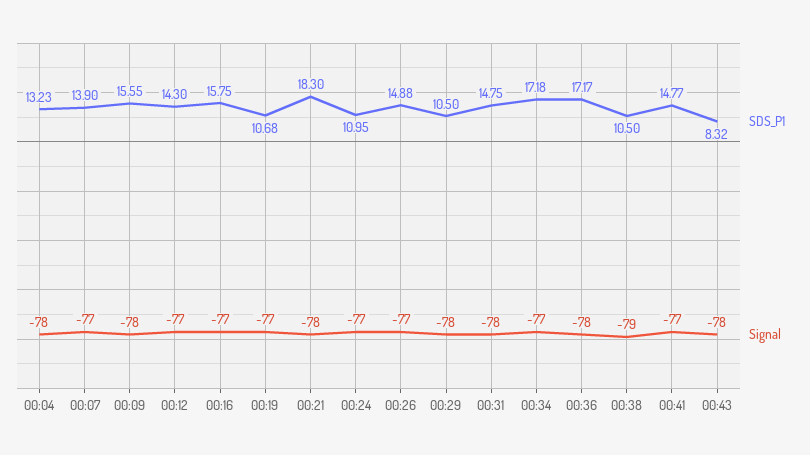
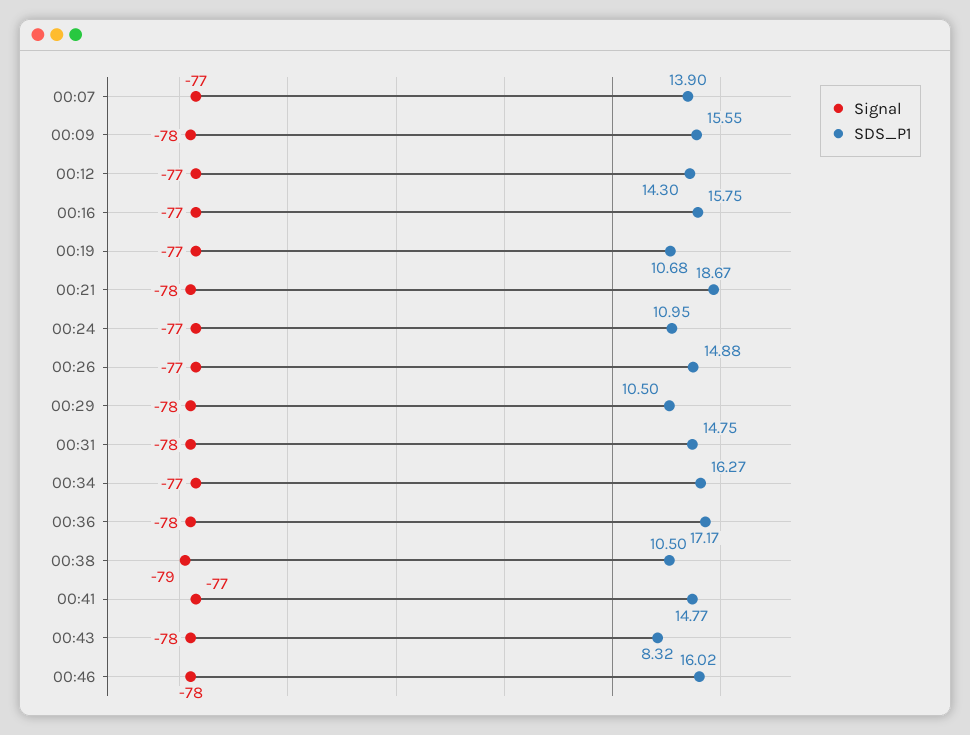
SDS_P1, 00:04: 13.23 -> none
Signal, 00:04: -78 -> none
SDS_P1, 00:21: 18.3 -> 18.67
SDS_P1, 00:34: 17.18 -> 16.27
Signal, 00:46: none -> -78
SDS_P1, 00:46: none -> 16.02

